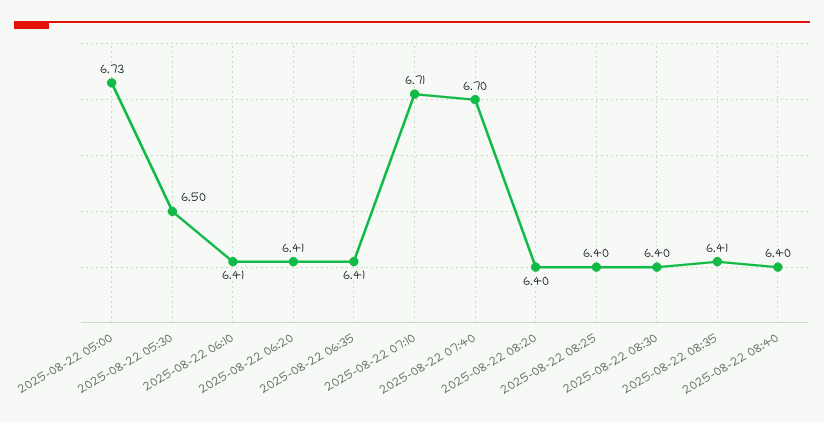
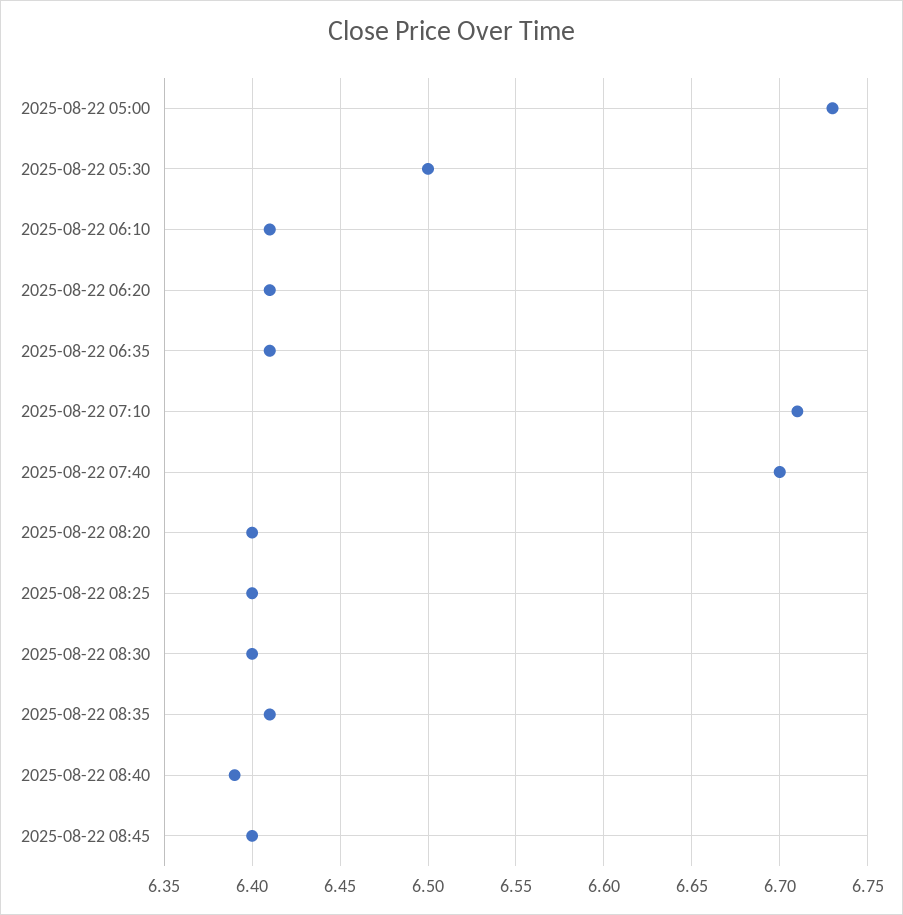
2025-08-22 08:40: 6.4 -> 6.39
2025-08-22 08:45: none -> 6.4

